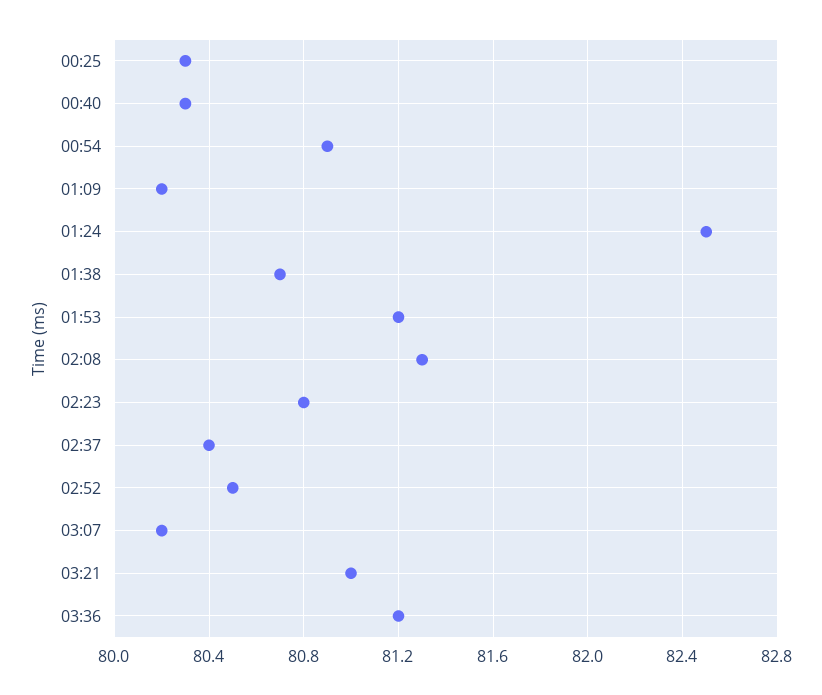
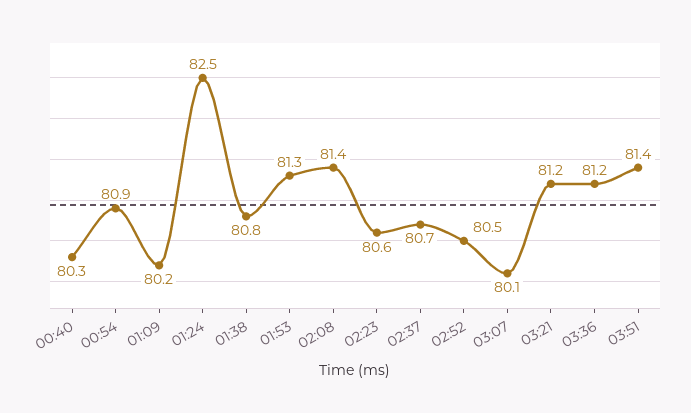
00:25: 80.3 -> none
01:38: 80.7 -> 80.8
01:53: 81.2 -> 81.3
02:08: 81.3 -> 81.4
02:23: 80.8 -> 80.6
02:37: 80.4 -> 80.7
03:07: 80.2 -> 80.1
03:21: 81 -> 81.2
03:51: none -> 81.4

